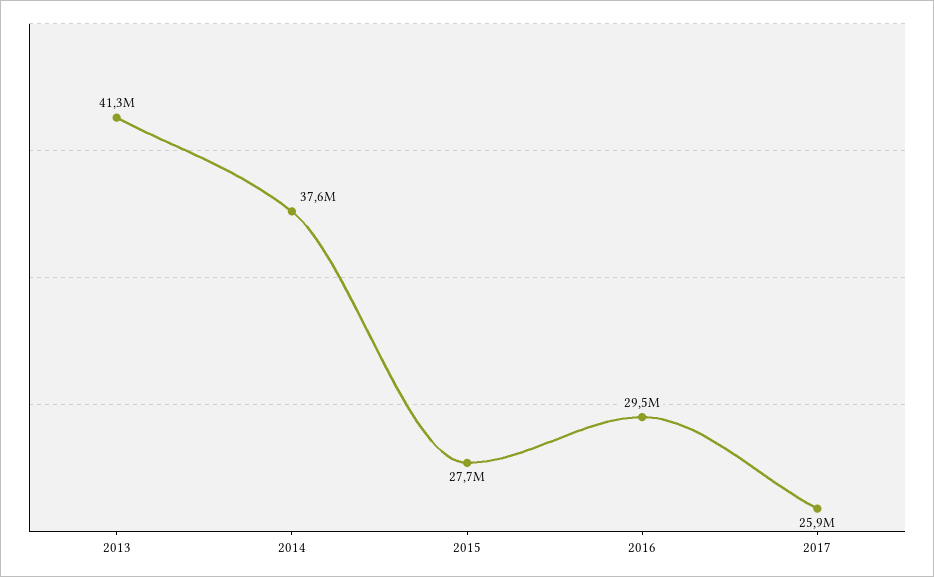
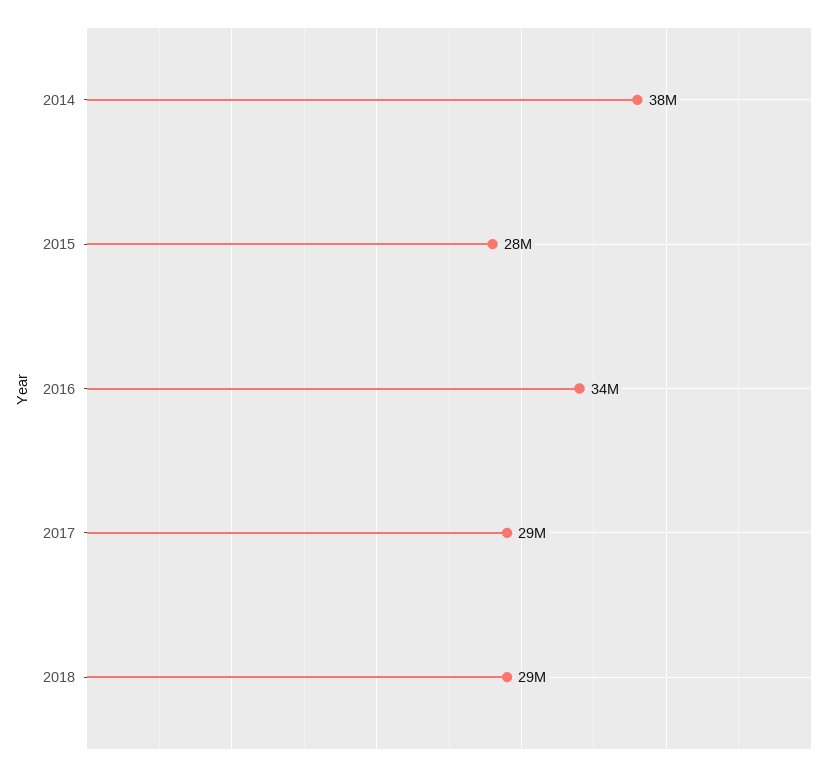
2013: 41300000 -> none
2016: 29500000 -> 34000000
2017: 25900000 -> 29000000
2018: none -> 29000000

